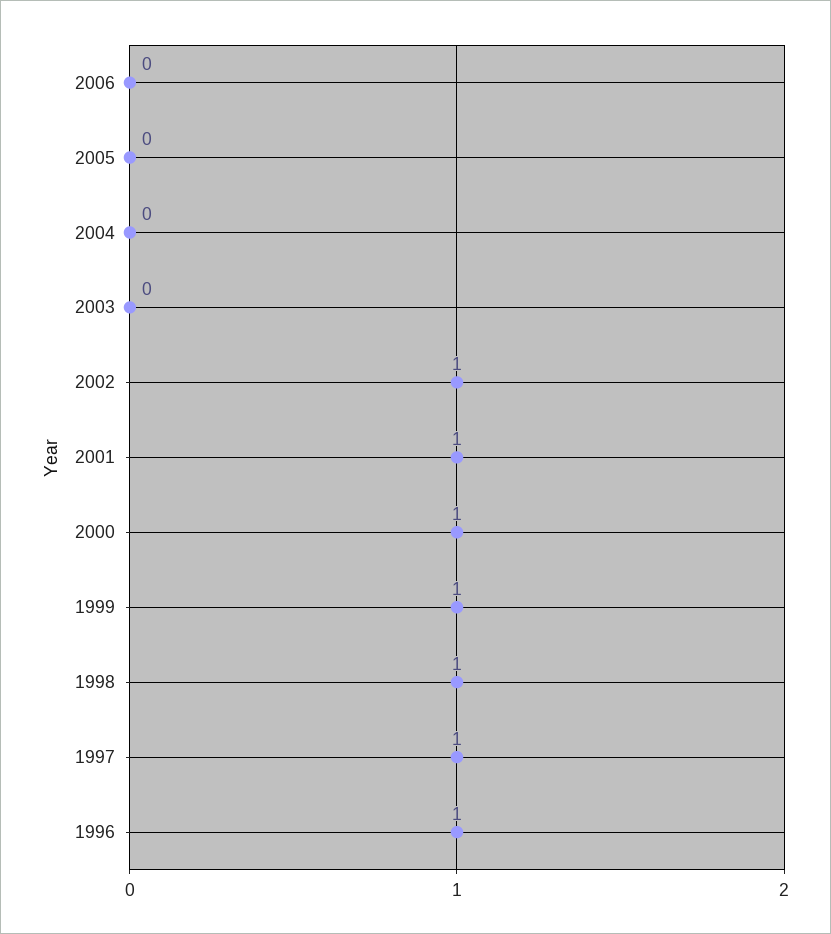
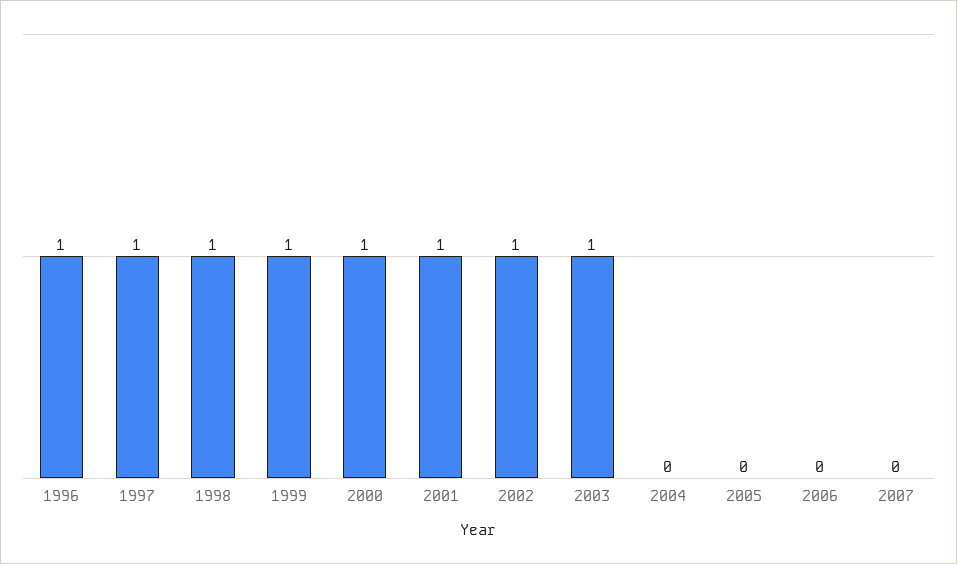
2003: 0 -> 1
2007: none -> 0

